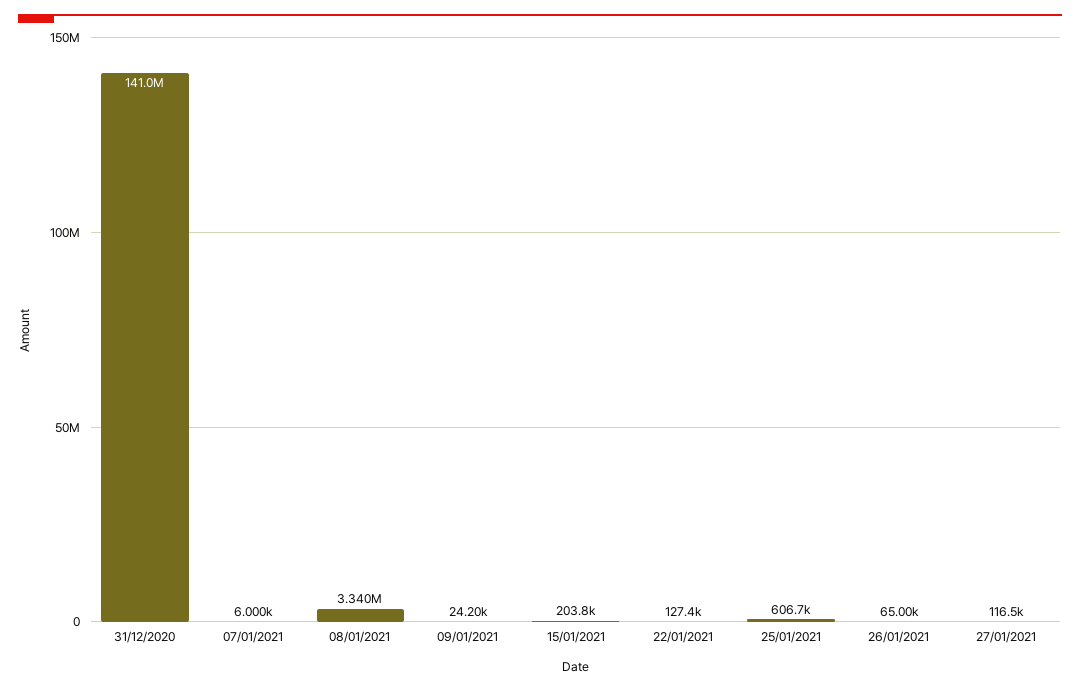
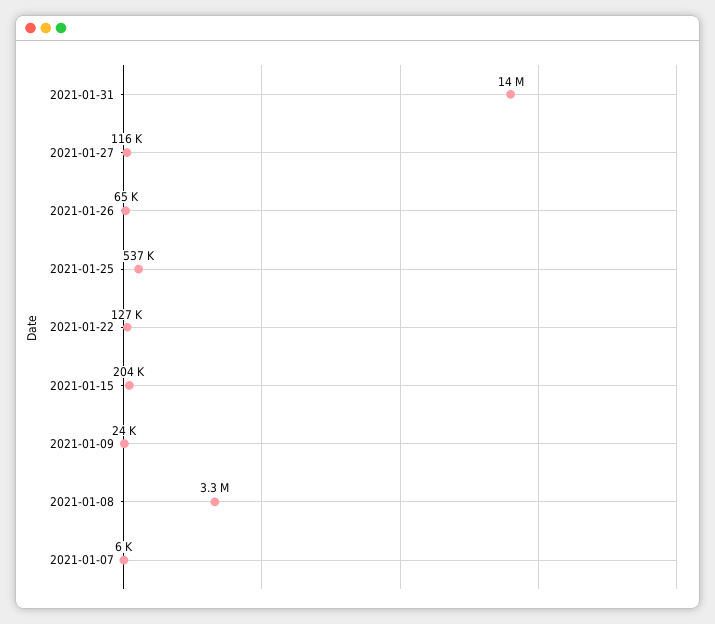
31/12/2020: 141000000 -> none
25/01/2021: 606700 -> 537000
2021-01-31: none -> 14000000

